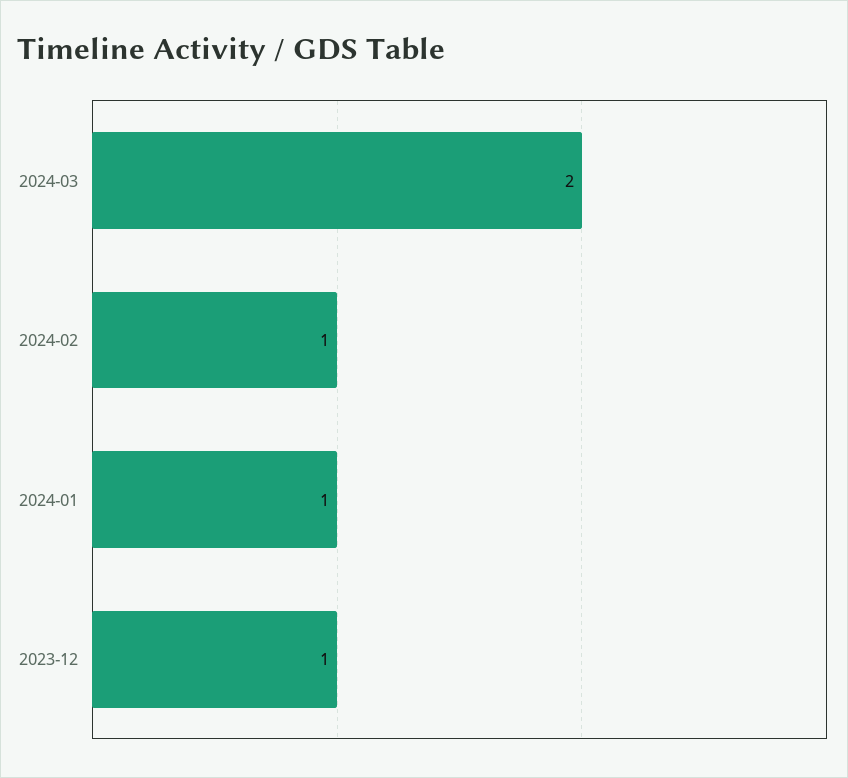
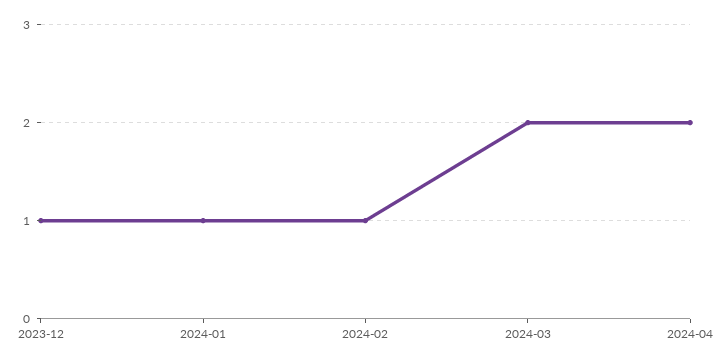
2024-04: none -> 2

